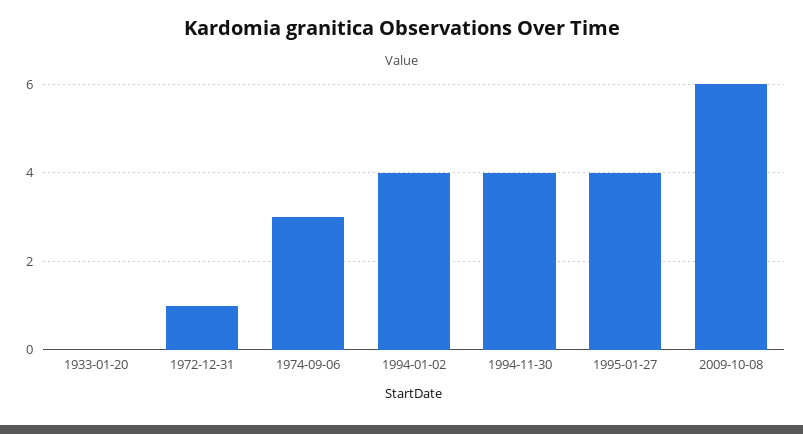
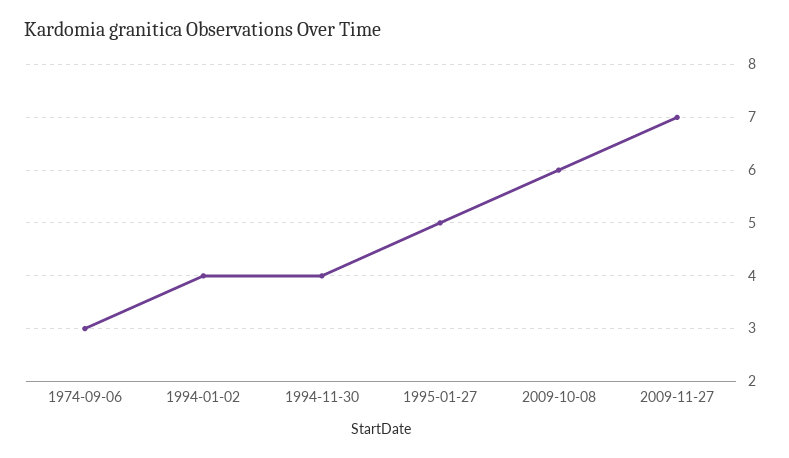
1933-01-20: 0 -> none
1972-12-31: 1 -> none
1995-01-27: 4 -> 5
2009-11-27: none -> 7

